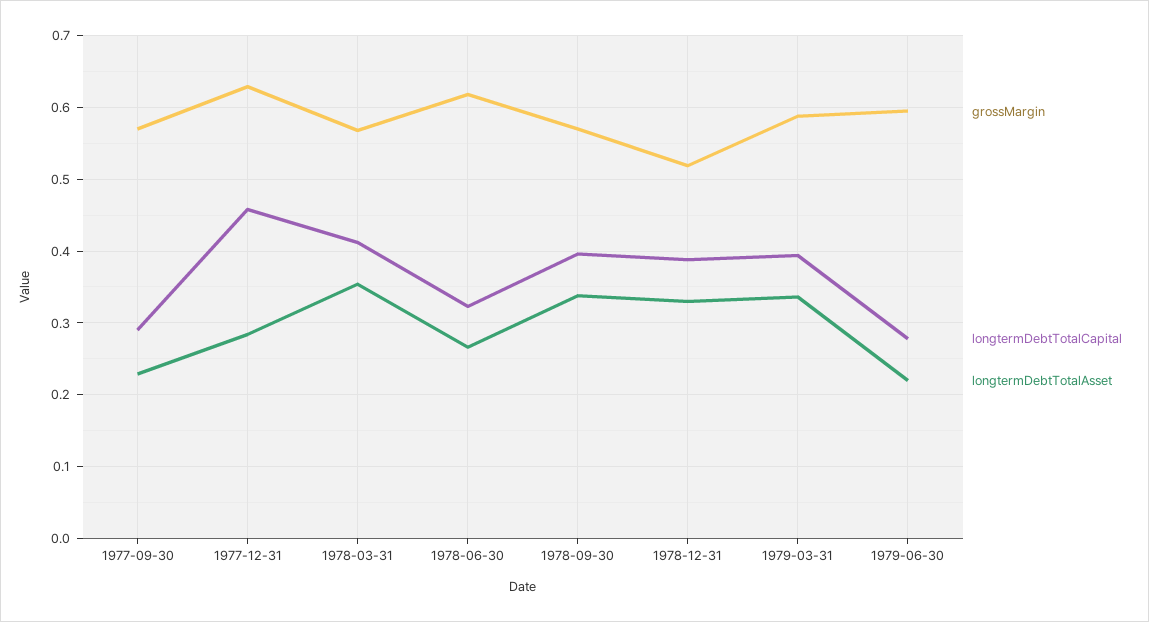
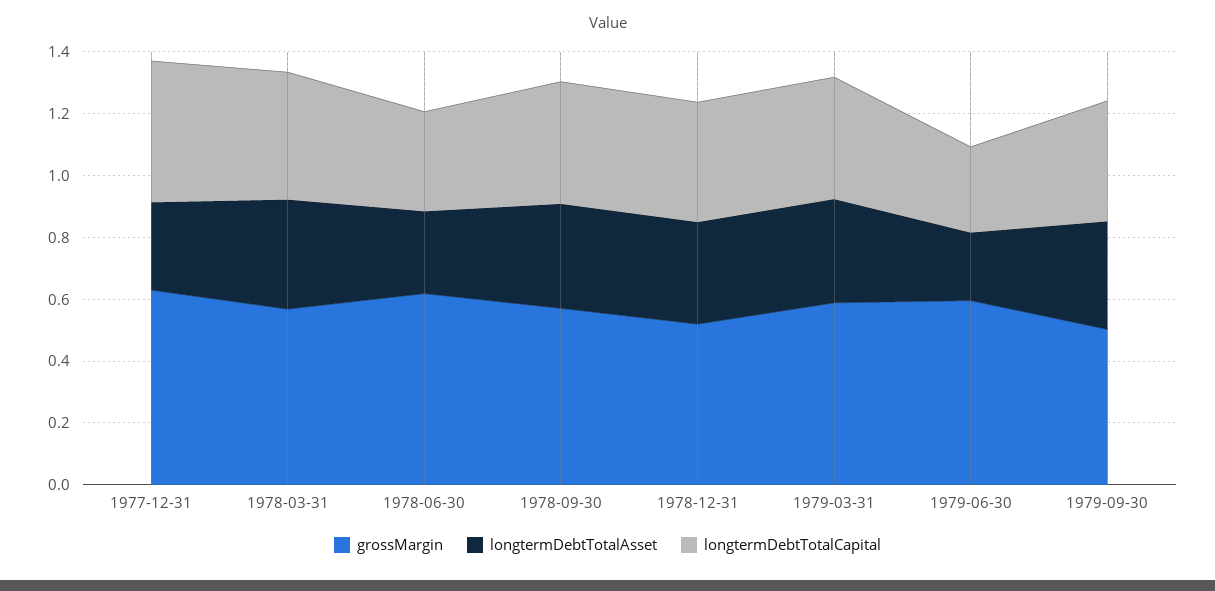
grossMargin, 1977-09-30: 0.57 -> none
longtermDebtTotalCapital, 1977-09-30: 0.29 -> none
longtermDebtTotalAsset, 1977-09-30: 0.23 -> none
grossMargin, 1979-09-30: none -> 0.5
longtermDebtTotalAsset, 1979-09-30: none -> 0.35
longtermDebtTotalCapital, 1979-09-30: none -> 0.4

